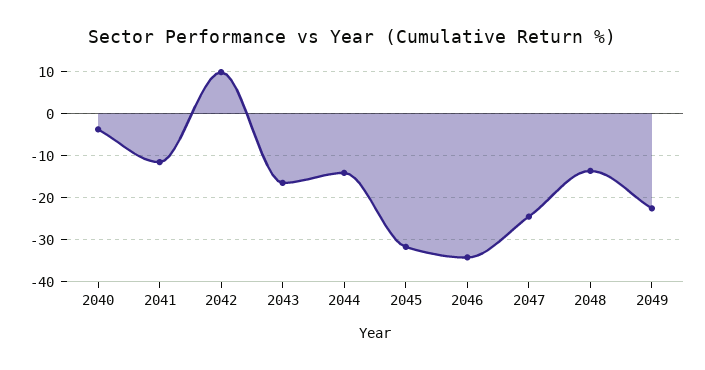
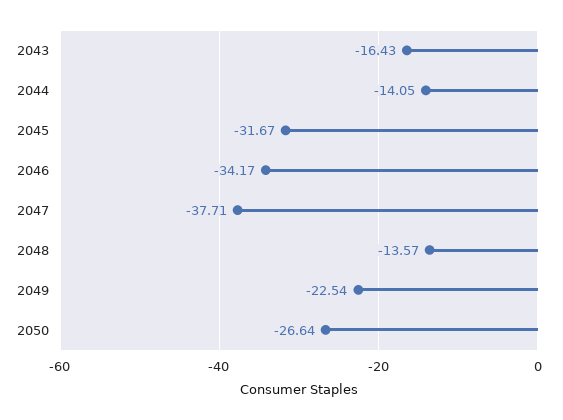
2040: -4 -> none
2041: -12 -> none
2042: 10 -> none
2047: -24 -> -37.71
2050: none -> -26.64

